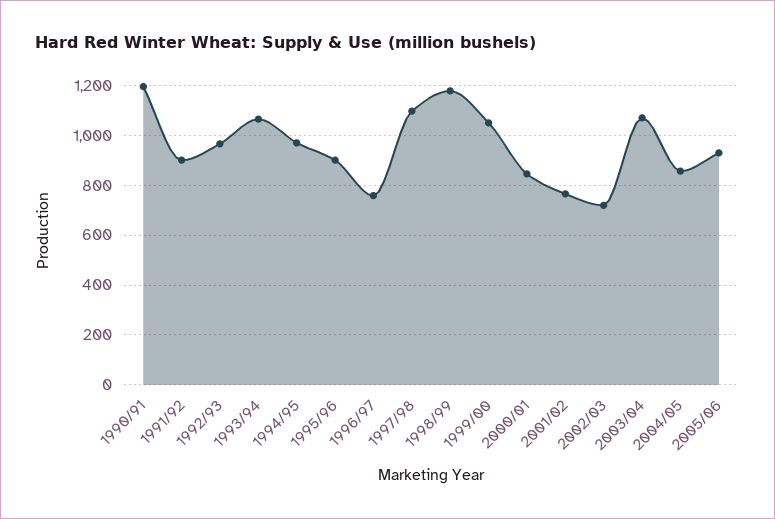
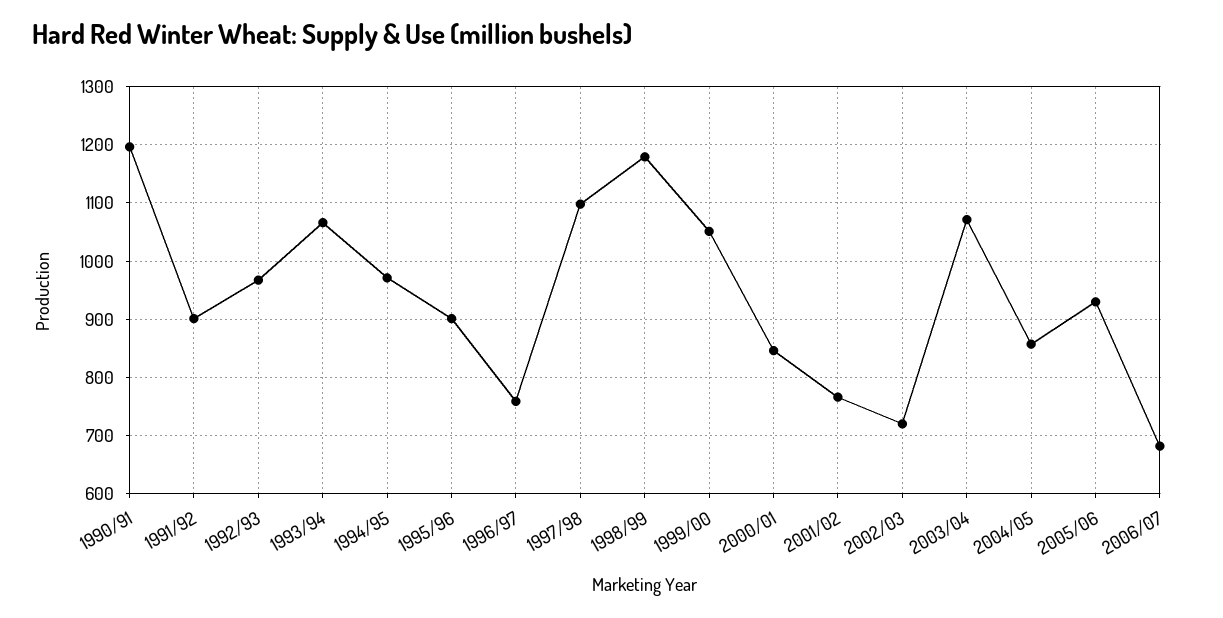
2006/07: none -> 680

